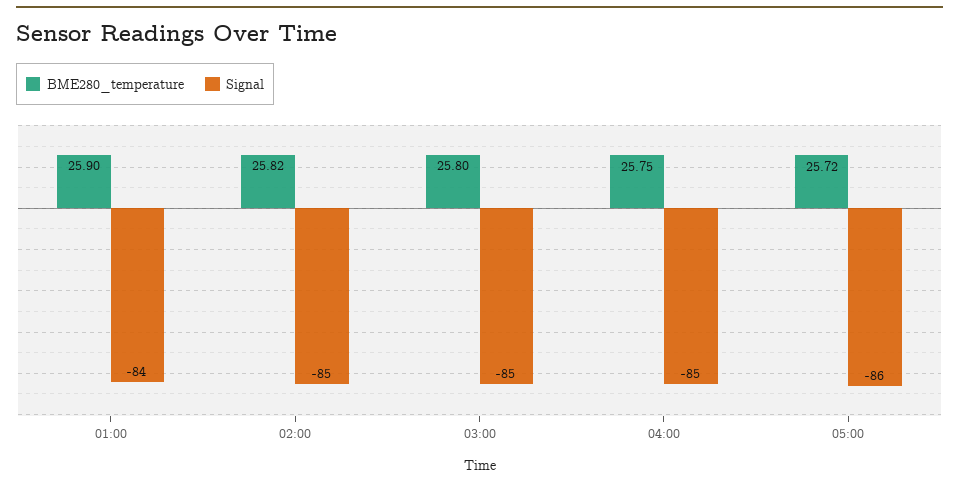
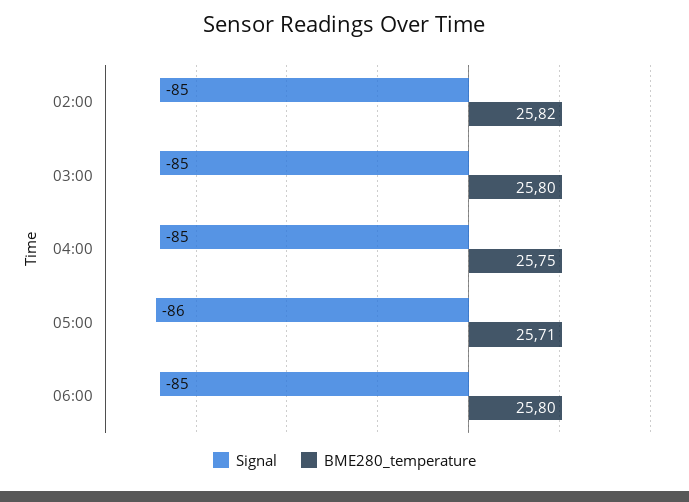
BME280_temperature, 01:00: 25.9 -> none
Signal, 01:00: -84 -> none
BME280_temperature, 05:00: 25.72 -> 25.71
Signal, 06:00: none -> -85
BME280_temperature, 06:00: none -> 25.8

